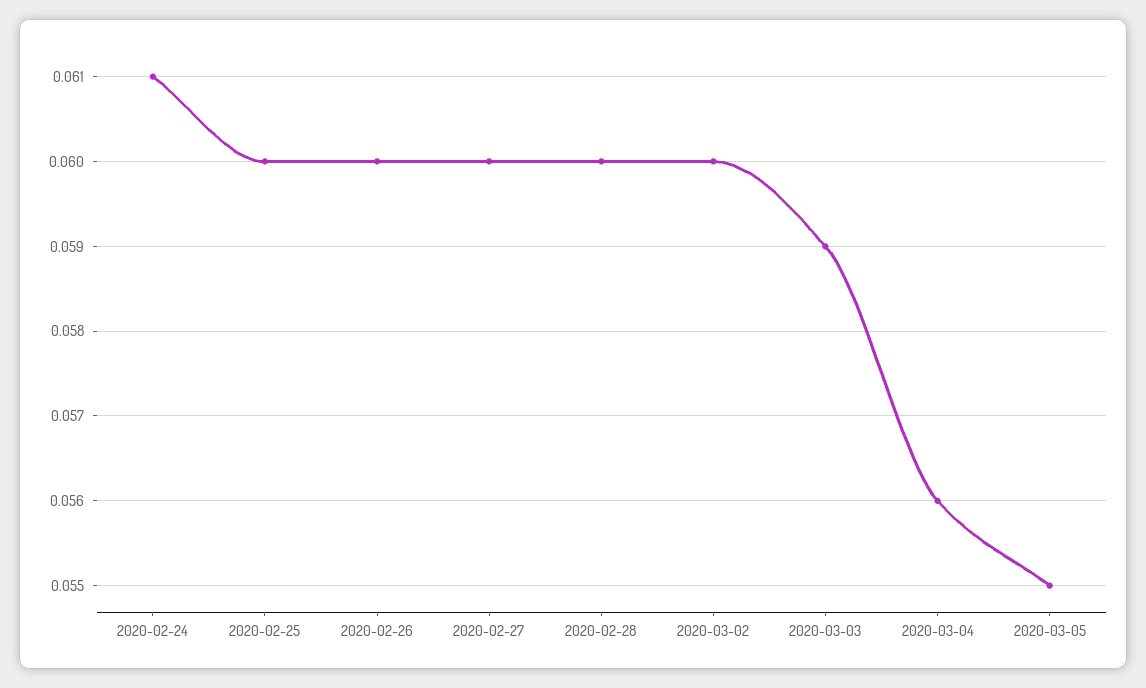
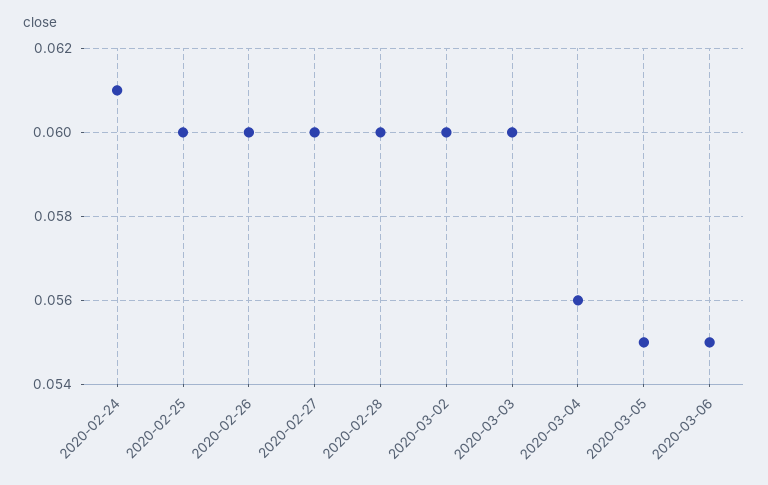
2020-03-03: 0.059 -> 0.06
2020-03-06: none -> 0.055

